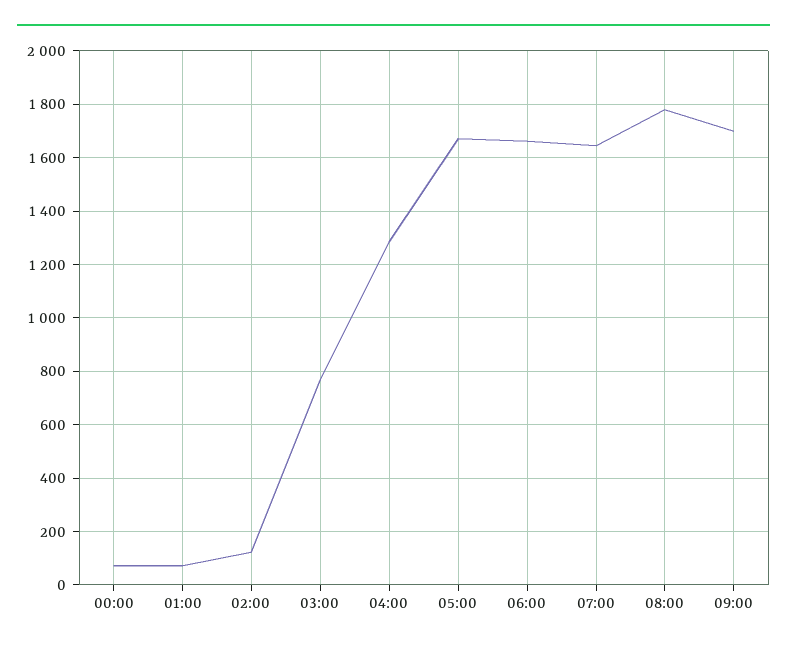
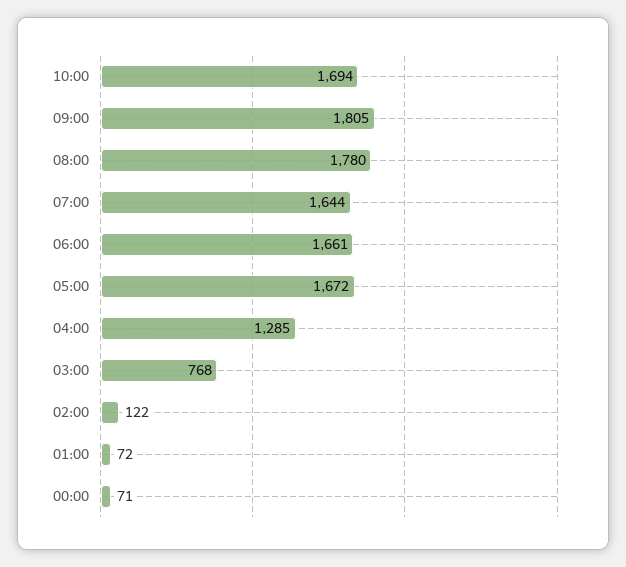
09:00: 1700 -> 1805
10:00: none -> 1694

